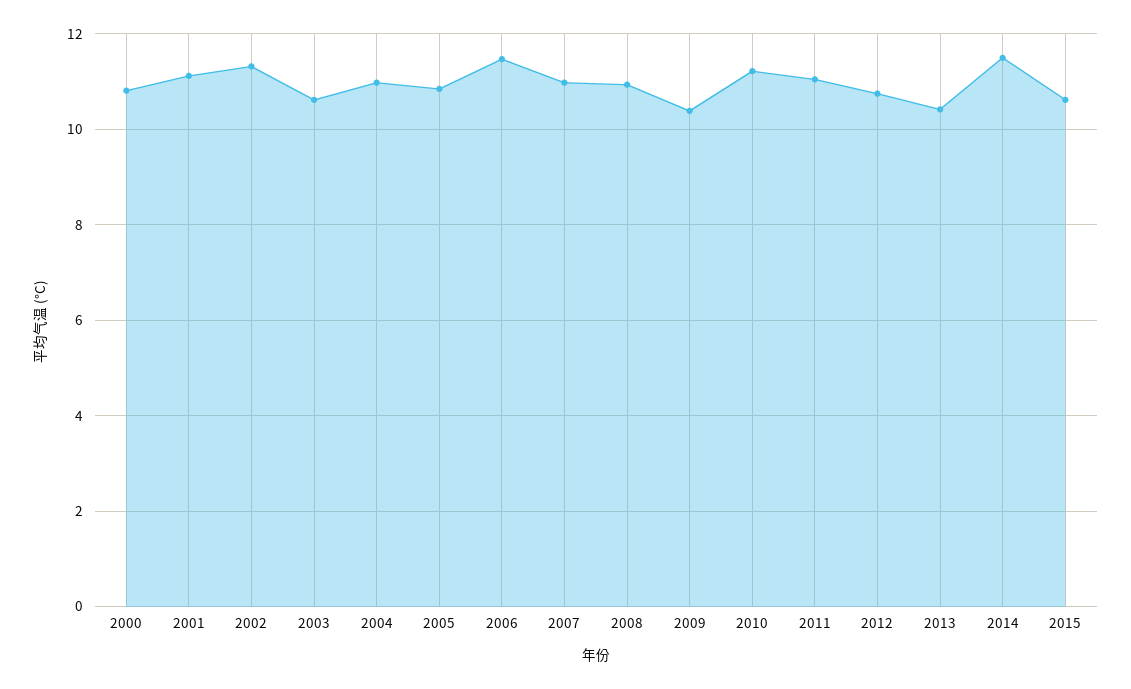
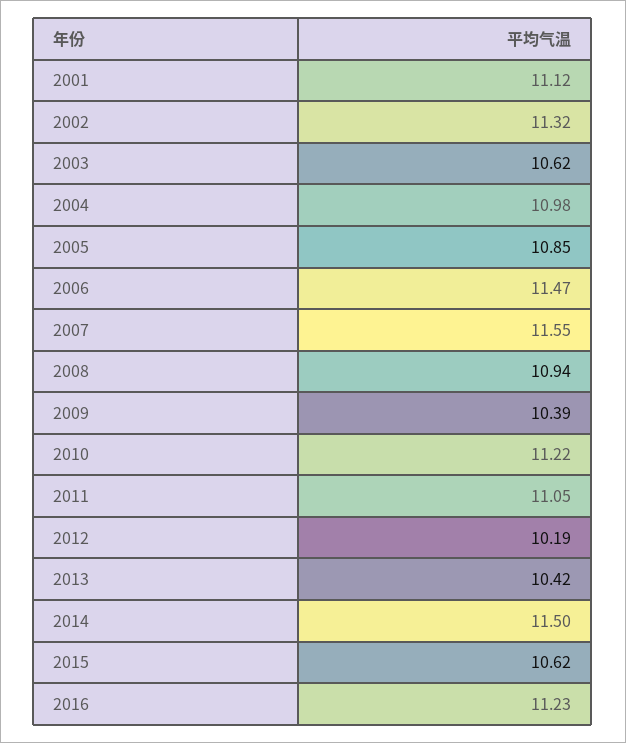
2000: 10.8 -> none
2007: 11 -> 11.55
2012: 10.8 -> 10.19
2016: none -> 11.23

